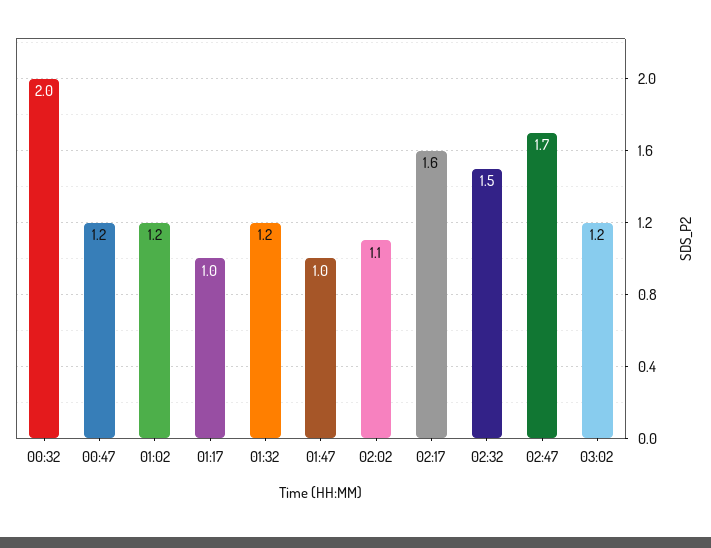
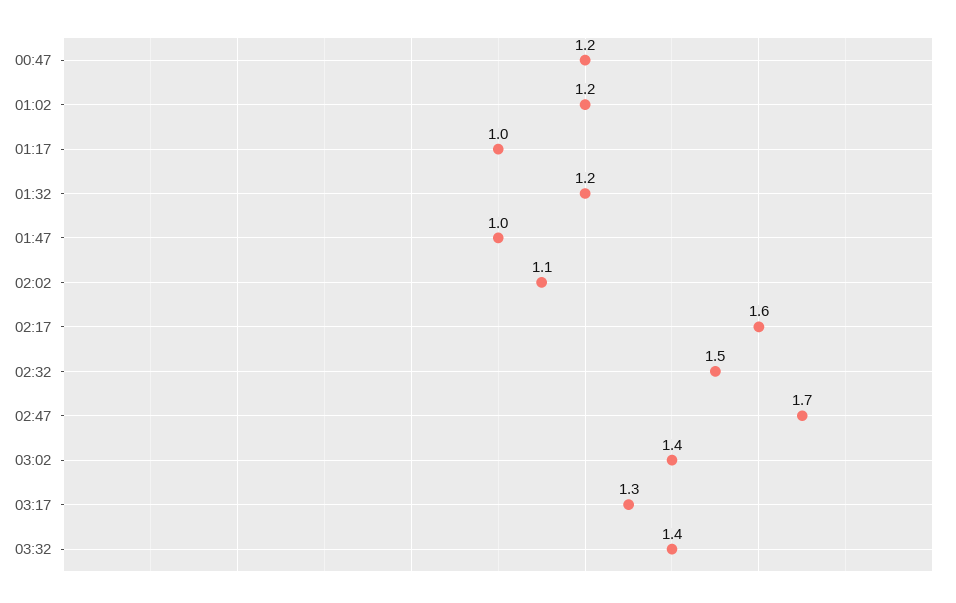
00:32: 2 -> none
03:02: 1.2 -> 1.4
03:17: none -> 1.3
03:32: none -> 1.4

